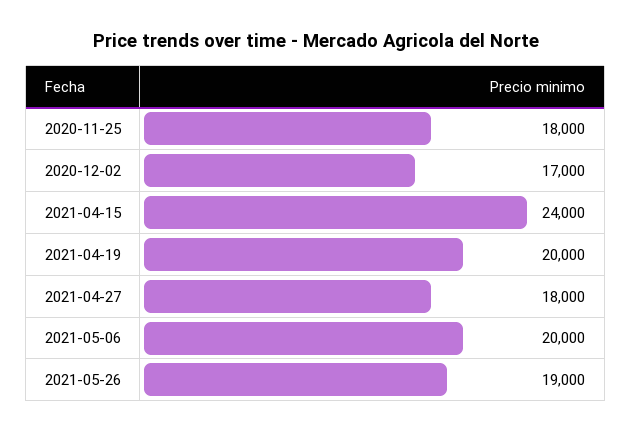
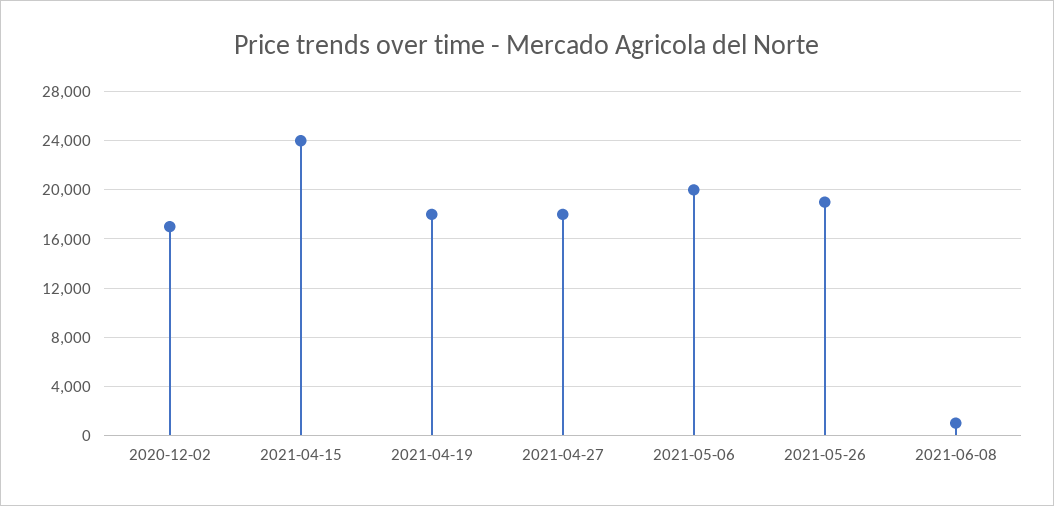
2020-11-25: 18000 -> none
2021-04-19: 20000 -> 18000
2021-06-08: none -> 1000

